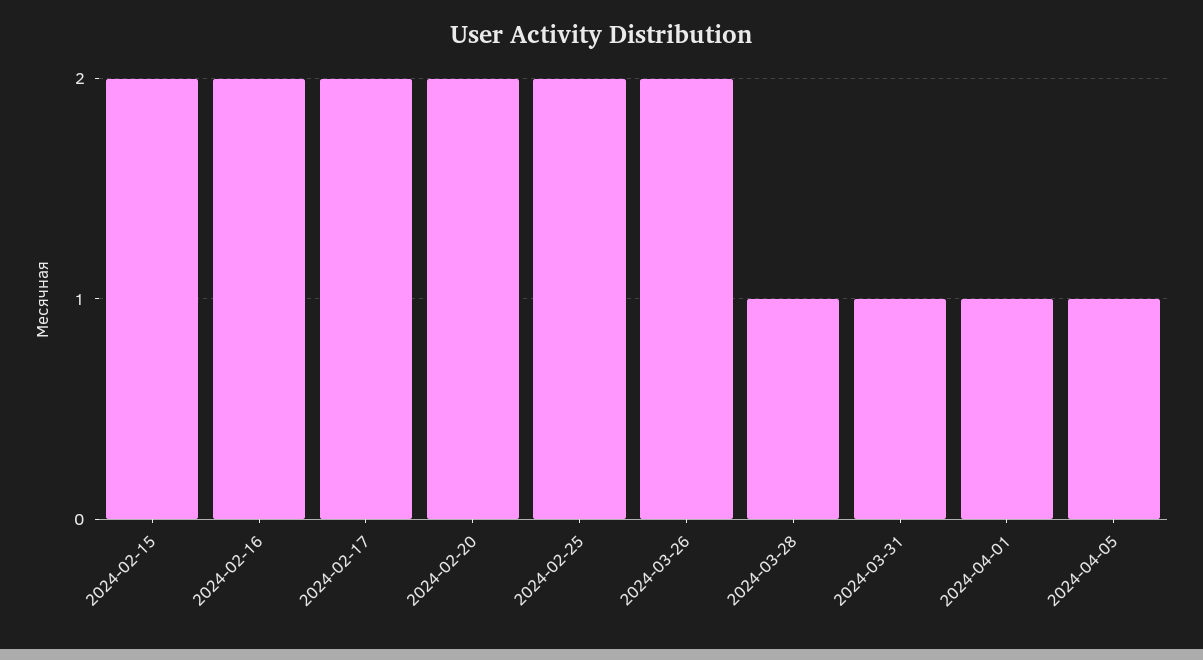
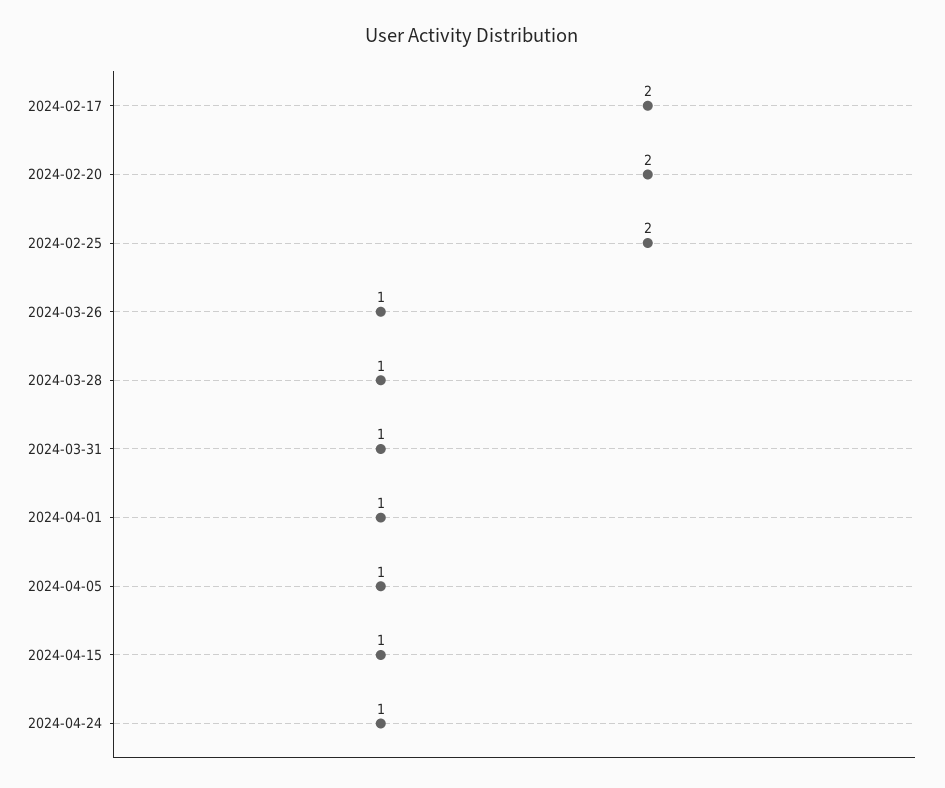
2024-02-15: 2 -> none
2024-02-16: 2 -> none
2024-03-26: 2 -> 1
2024-04-15: none -> 1
2024-04-24: none -> 1

